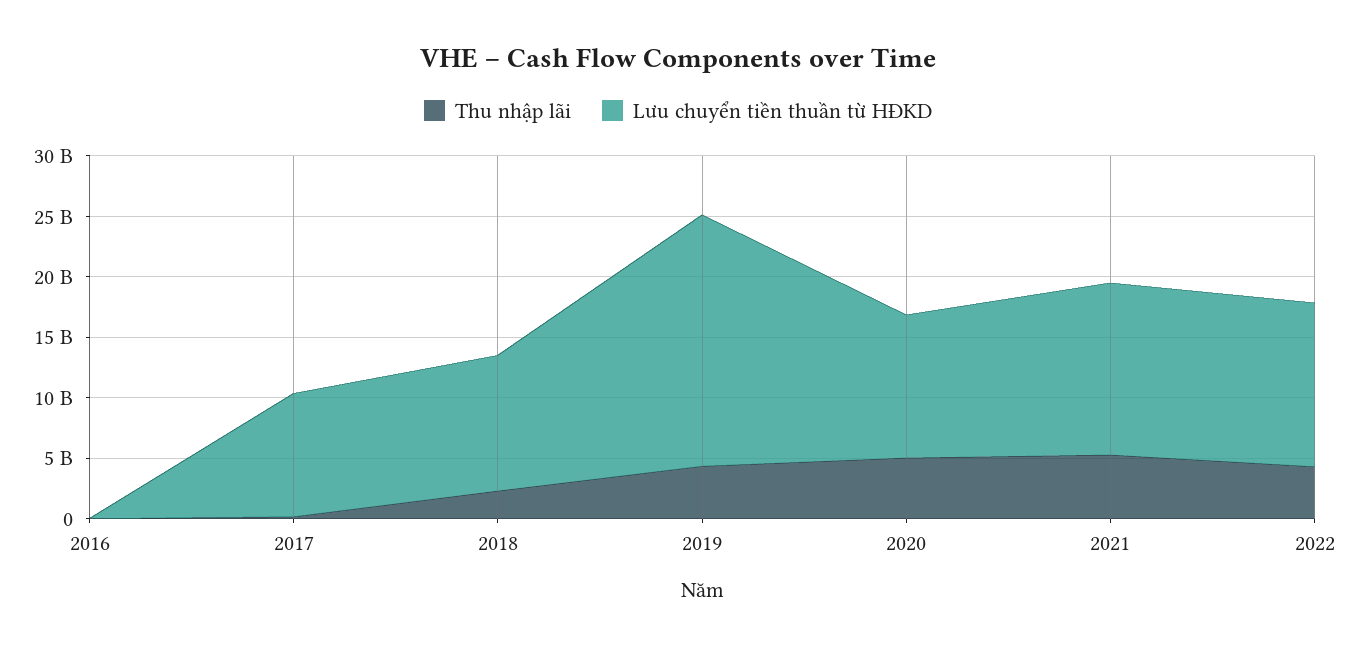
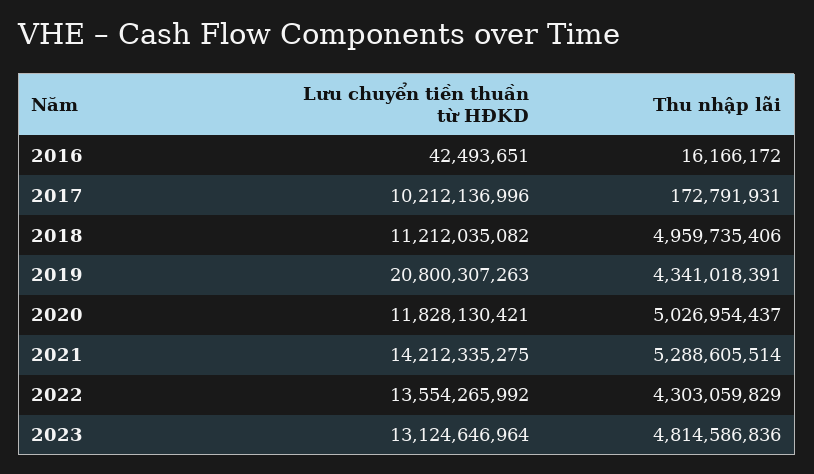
Thu nhập lãi, 2018: 2000000000 -> 4959735406
Lưu chuyển tiền thuần từ HĐKD, 2023: none -> 13124646964
Thu nhập lãi, 2023: none -> 4814586836

